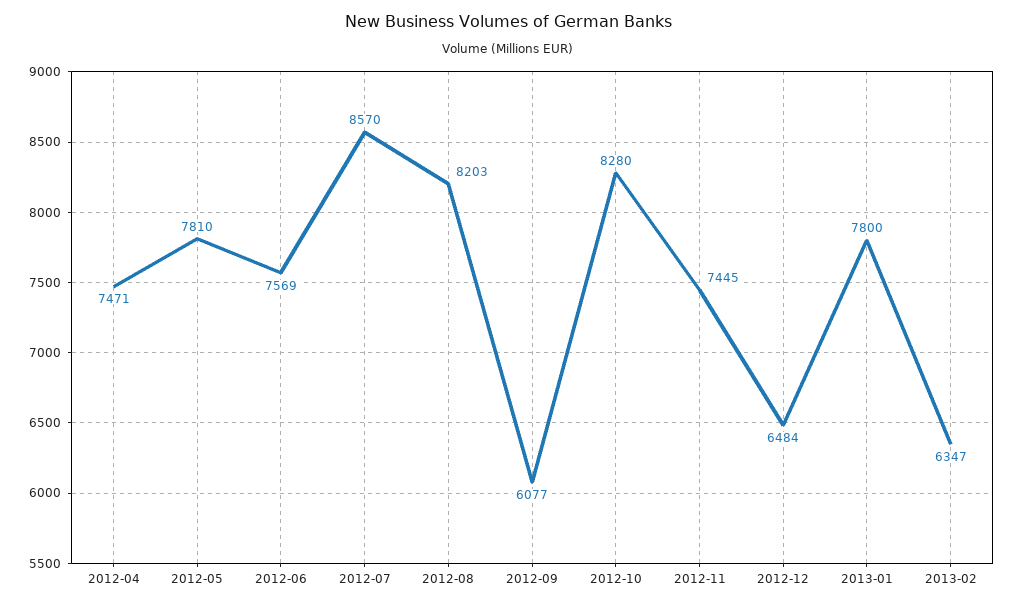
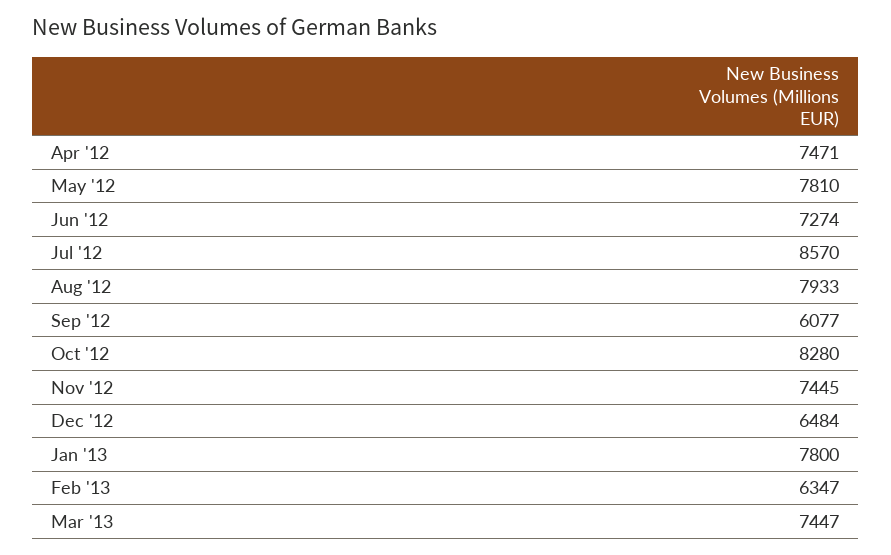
2012-06: 7569 -> 7274
2012-08: 8203 -> 7933
Mar '13: none -> 7447

